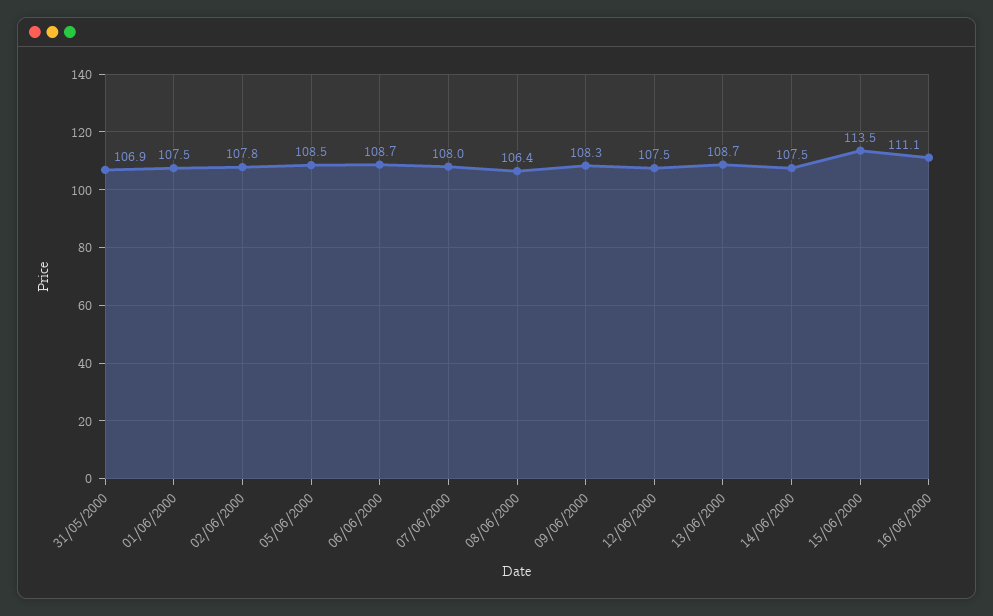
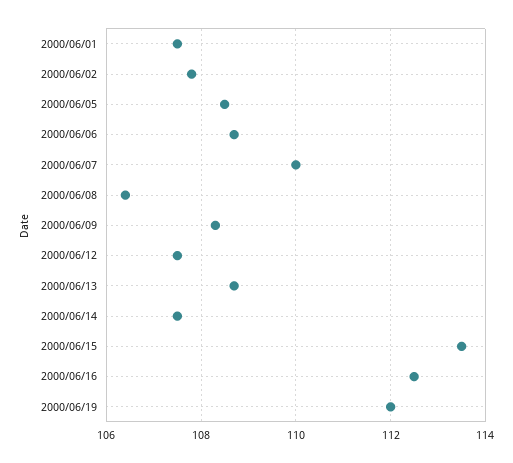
31/05/2000: 106.9 -> none
07/06/2000: 108 -> 110
16/06/2000: 111.1 -> 112.5
2000/06/19: none -> 112

